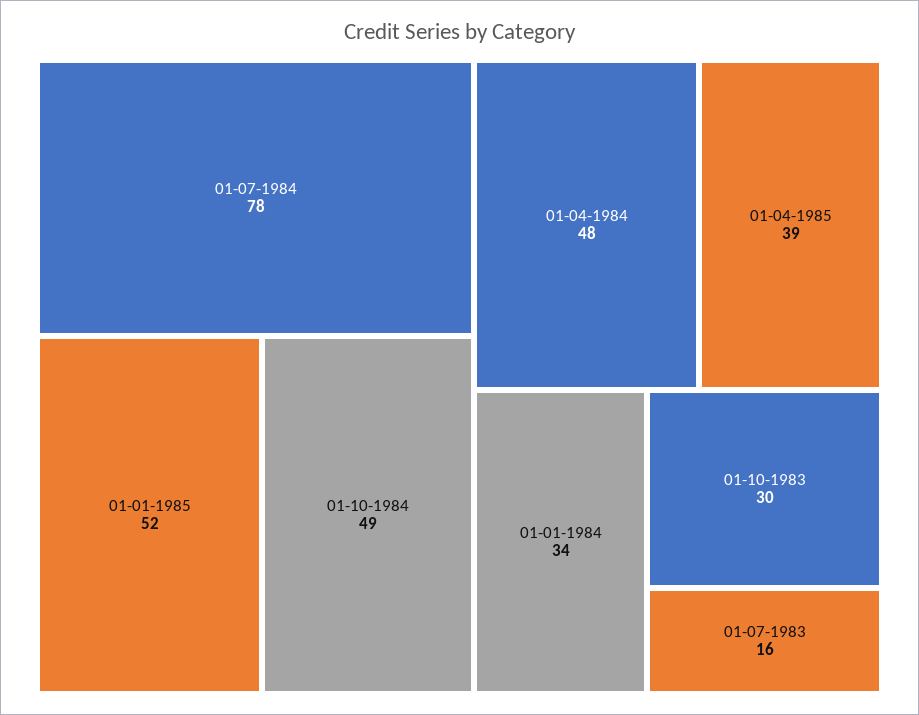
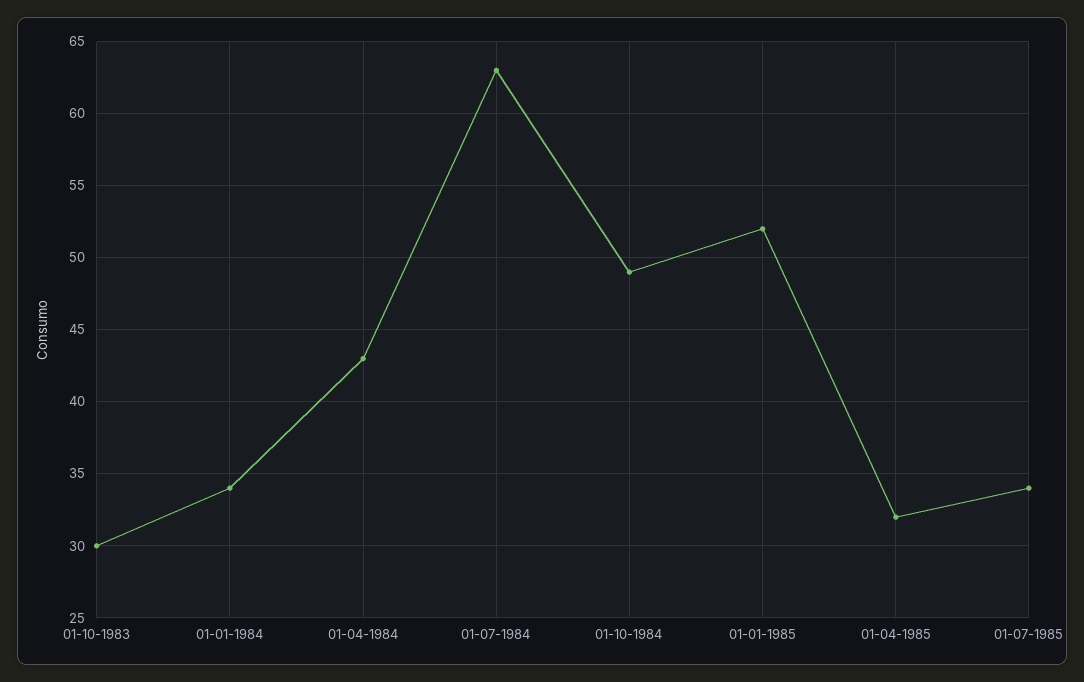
01-07-1984: 78 -> 63
01-04-1984: 48 -> 43
01-04-1985: 39 -> 32
01-07-1983: 16 -> none
01-07-1985: none -> 34

